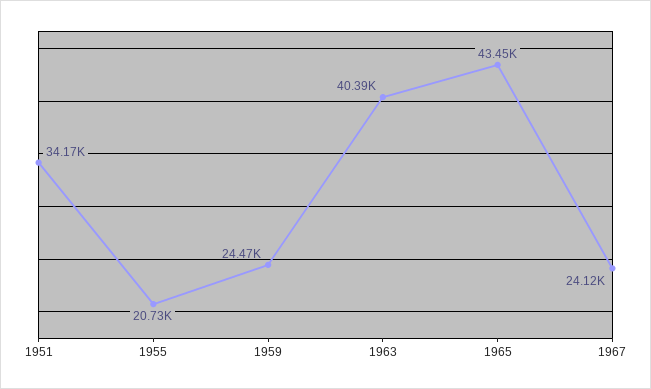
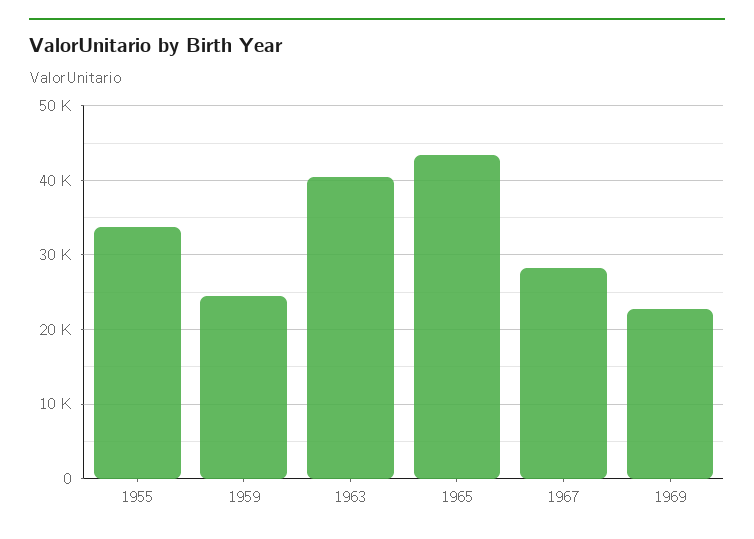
1951: 34170 -> none
1955: 20730 -> 34000
1967: 24120 -> 28000
1969: none -> 23000

